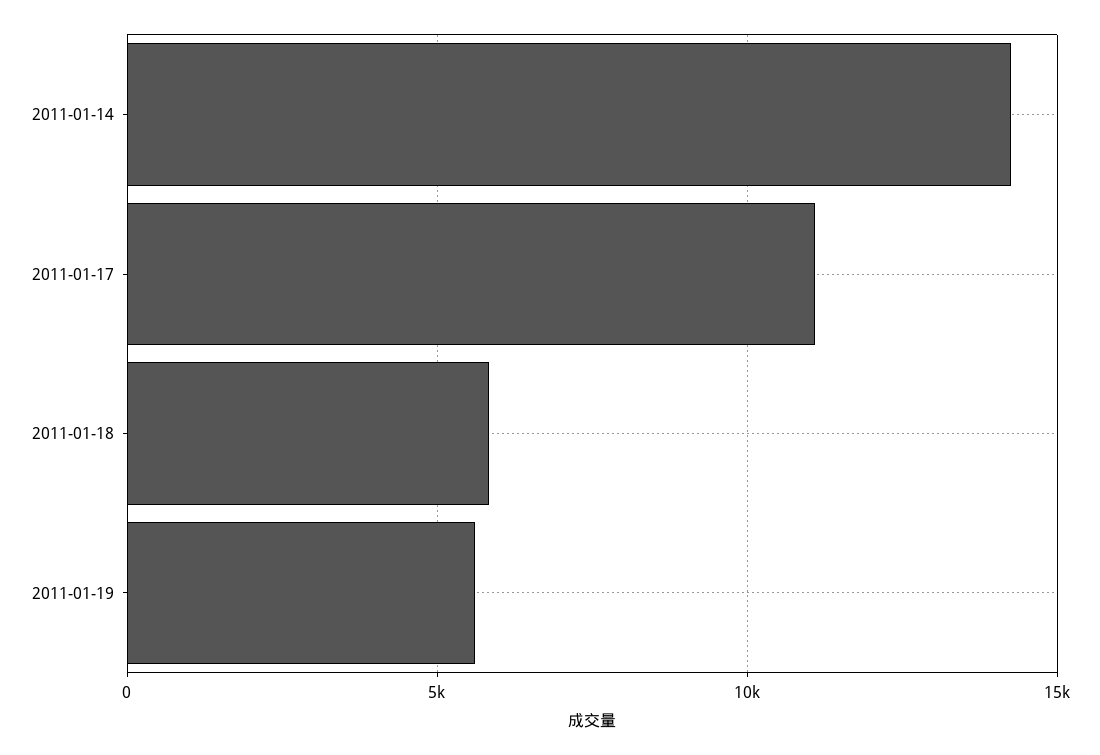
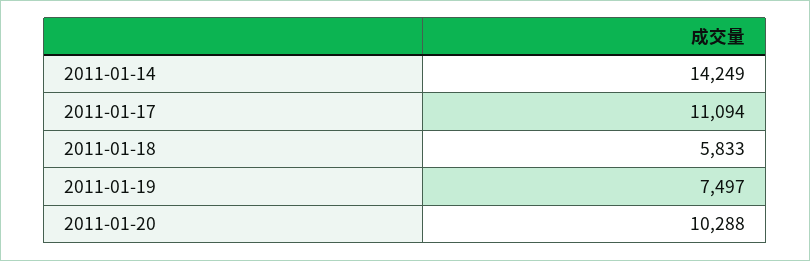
2011-01-19: 5500 -> 7497
2011-01-20: none -> 10288

